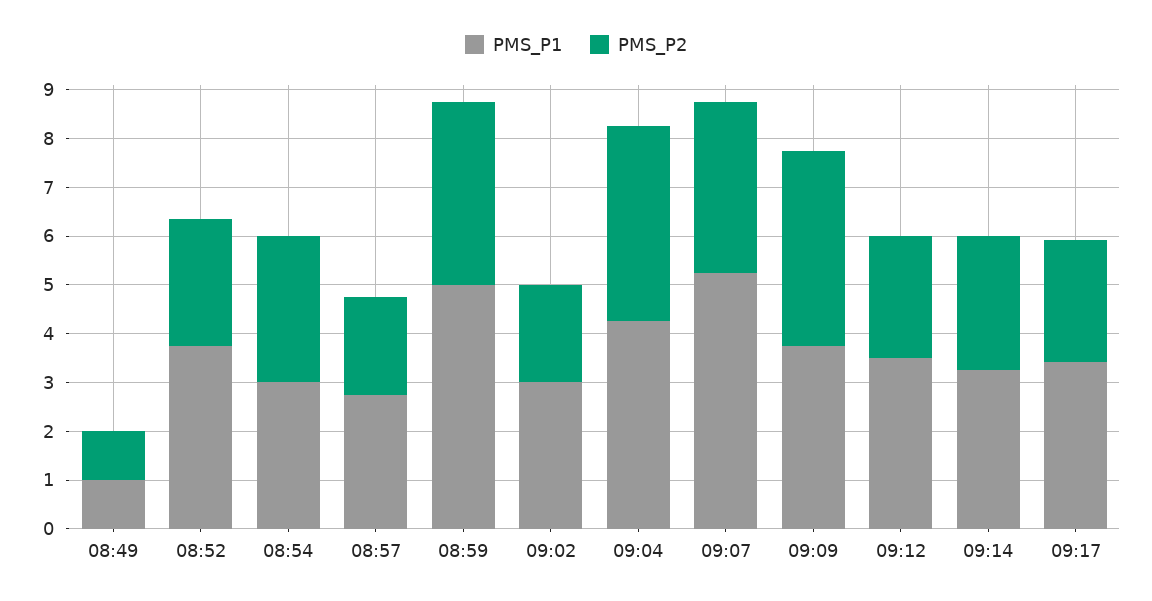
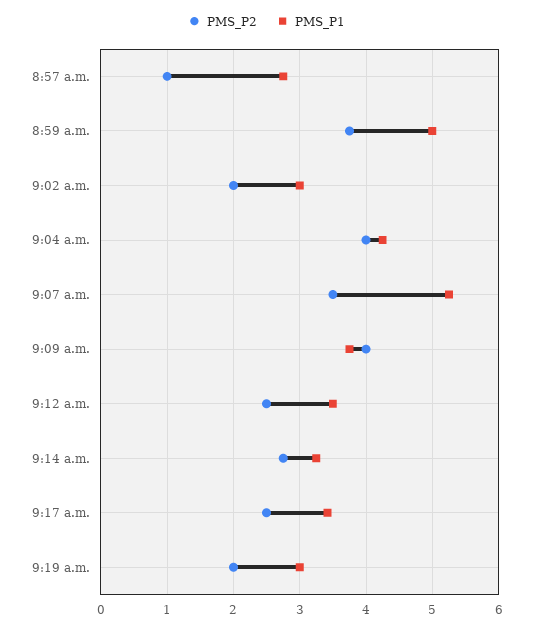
PMS_P1, 08:49: 1 -> none
PMS_P2, 08:49: 1 -> none
PMS_P1, 08:52: 3.8 -> none
PMS_P2, 08:52: 2.6 -> none
PMS_P1, 08:54: 3 -> none
PMS_P2, 08:54: 3 -> none
PMS_P2, 08:57: 2 -> 1
PMS_P2, 9:19 a.m.: none -> 2
PMS_P1, 9:19 a.m.: none -> 3

